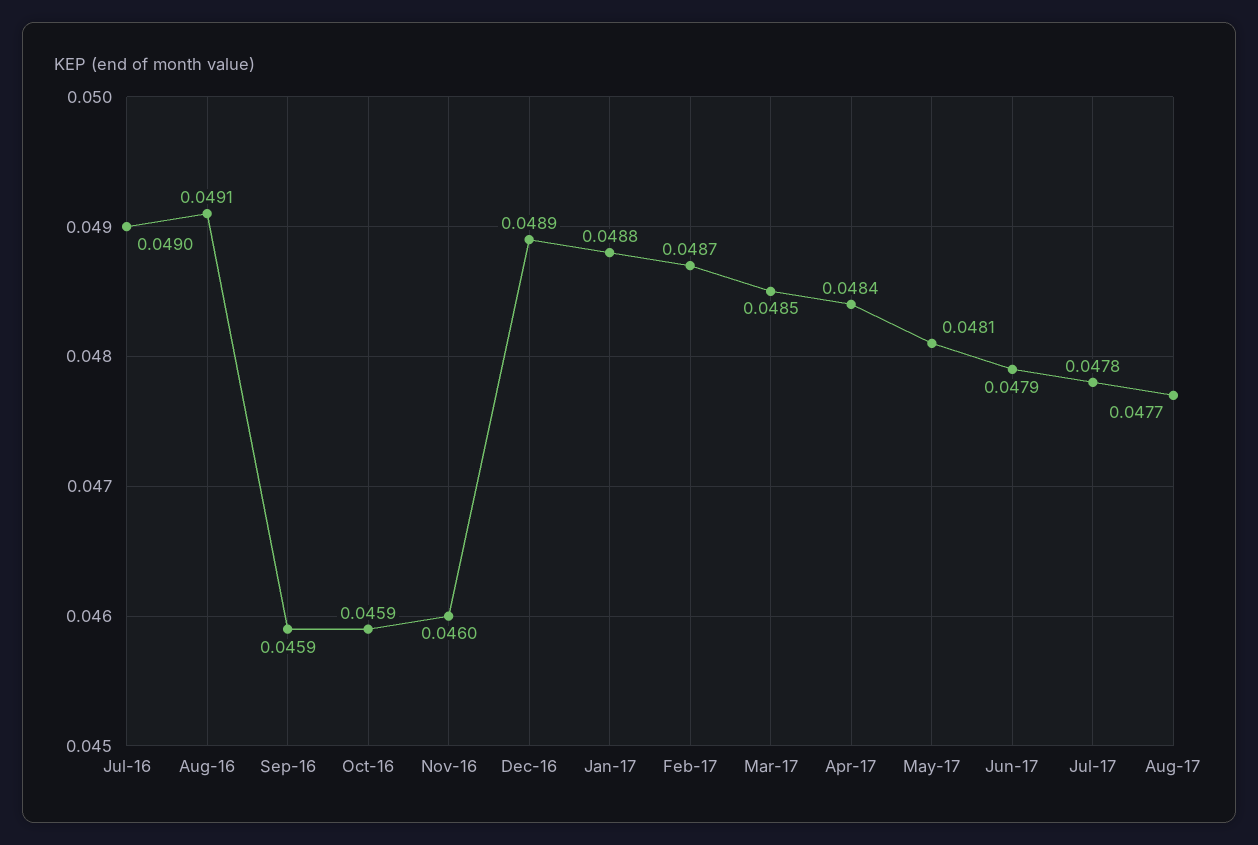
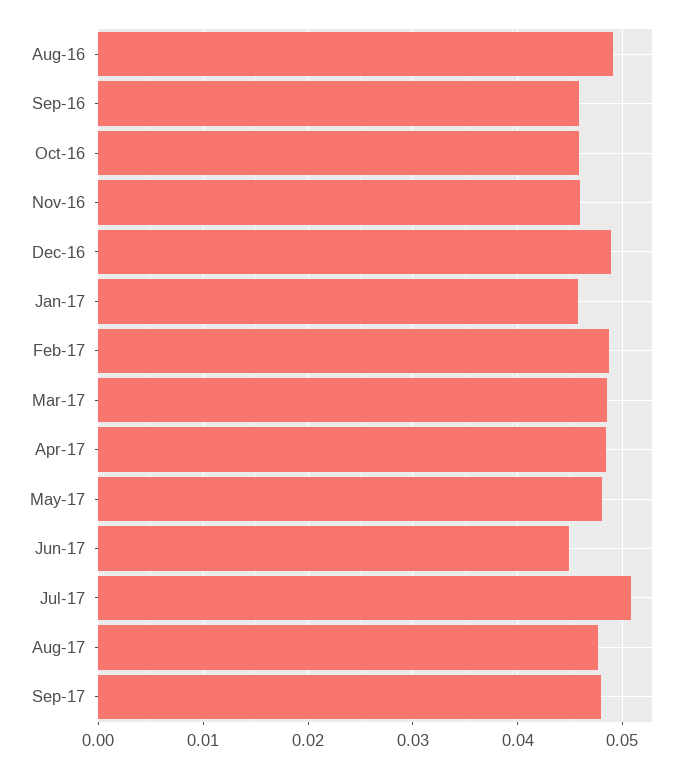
Jul-16: 0.049 -> none
Jan-17: 0.0488 -> 0.046
Jun-17: 0.0479 -> 0.045
Jul-17: 0.0478 -> 0.051
Sep-17: none -> 0.048

